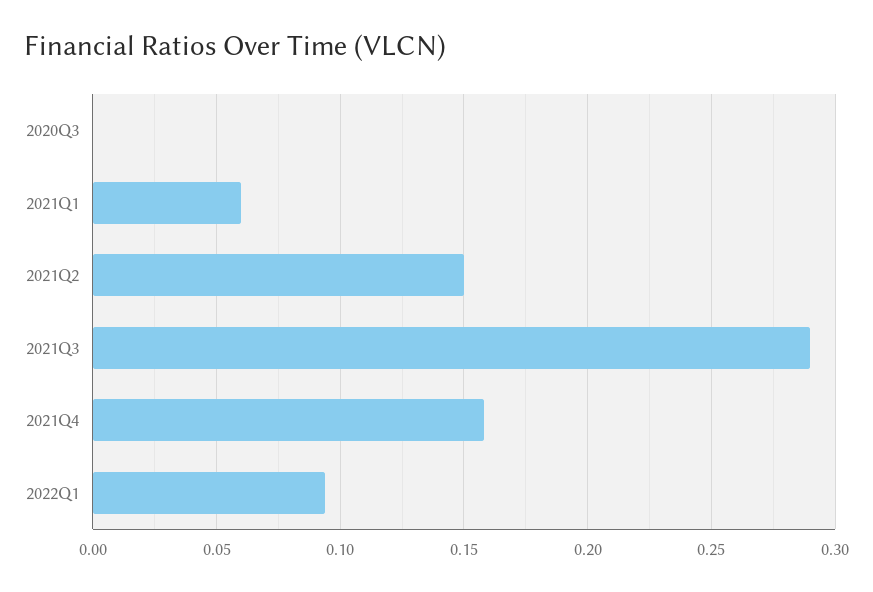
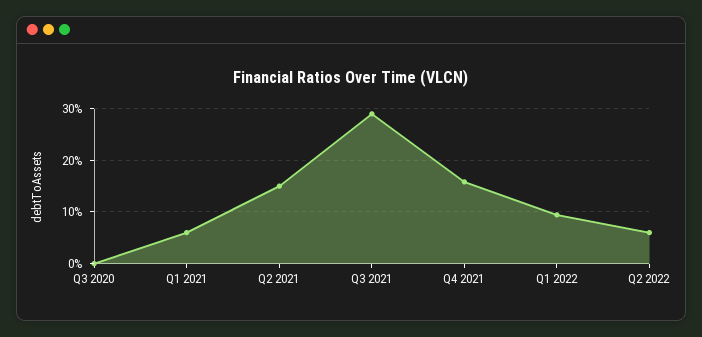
Q2 2022: none -> 0.06

